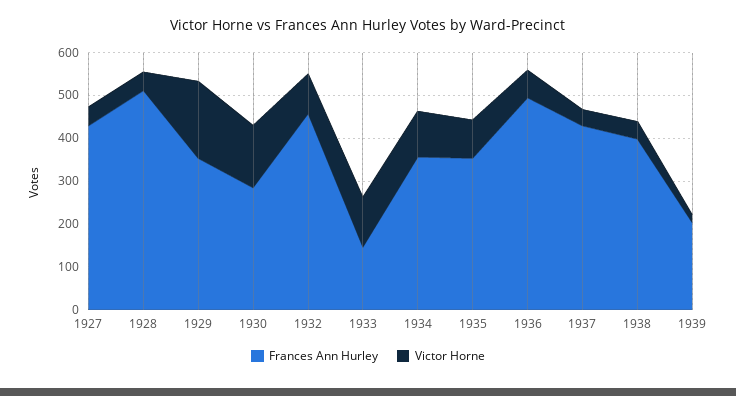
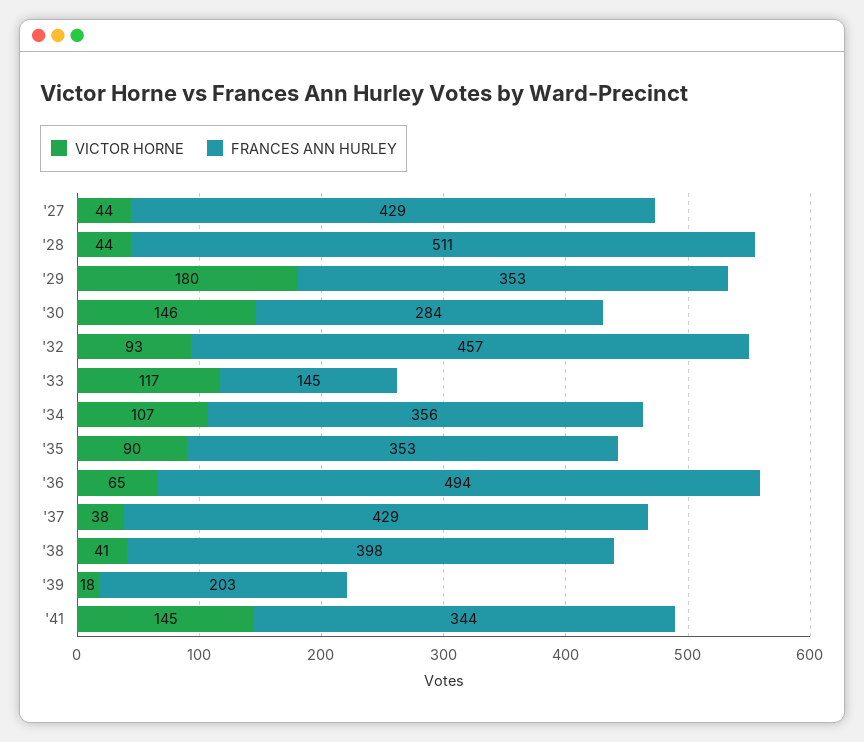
Victor Horne, '41: none -> 145
Frances Ann Hurley, '41: none -> 344

